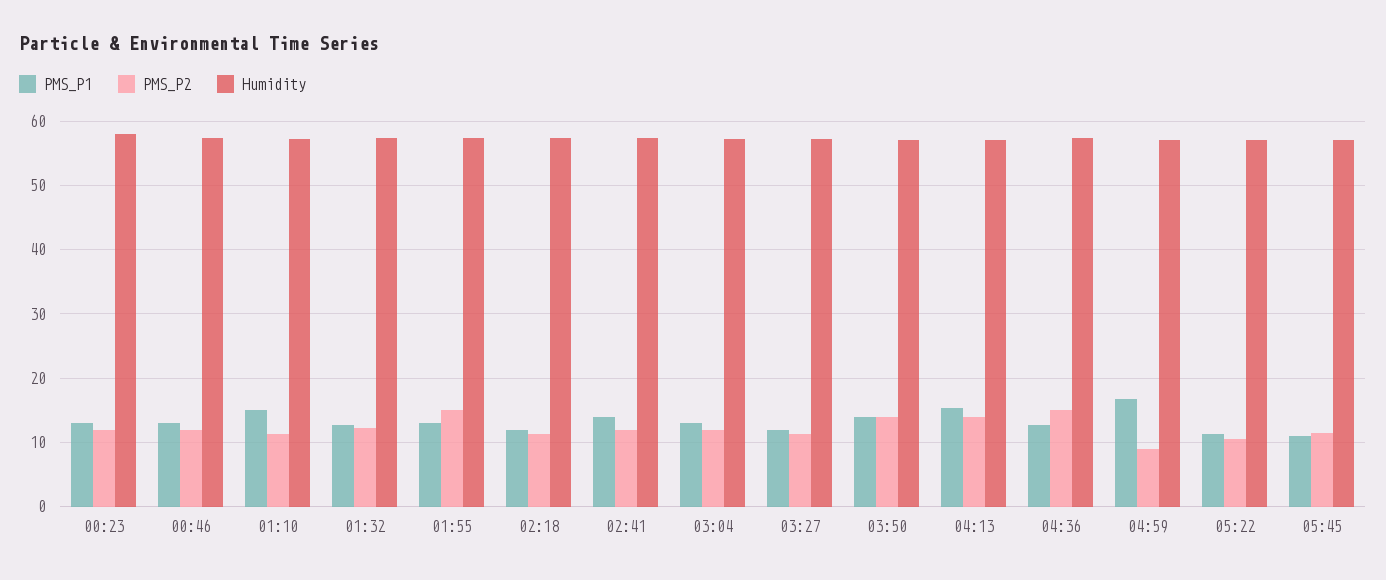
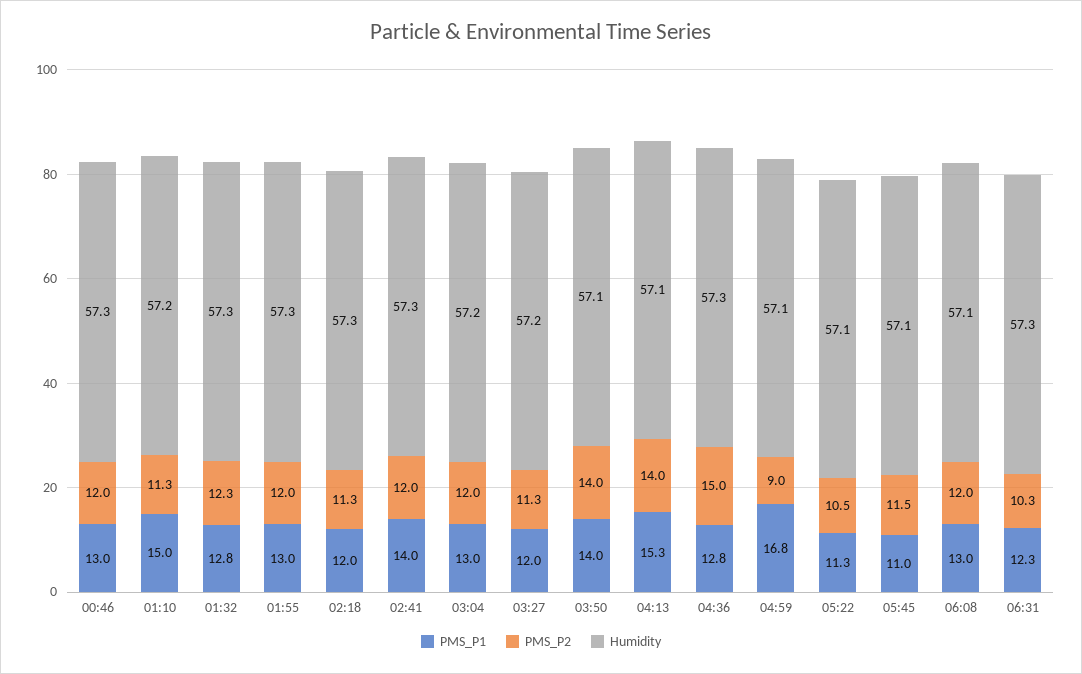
PMS_P1, 00:23: 13 -> none
PMS_P2, 00:23: 12 -> none
Humidity, 00:23: 58 -> none
PMS_P2, 01:55: 15 -> 12
PMS_P1, 06:08: none -> 13
PMS_P2, 06:08: none -> 12
Humidity, 06:08: none -> 57.1
PMS_P1, 06:31: none -> 12.3
PMS_P2, 06:31: none -> 10.3
Humidity, 06:31: none -> 57.3

